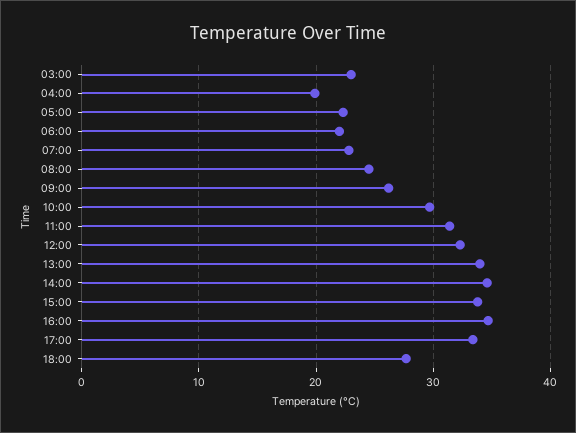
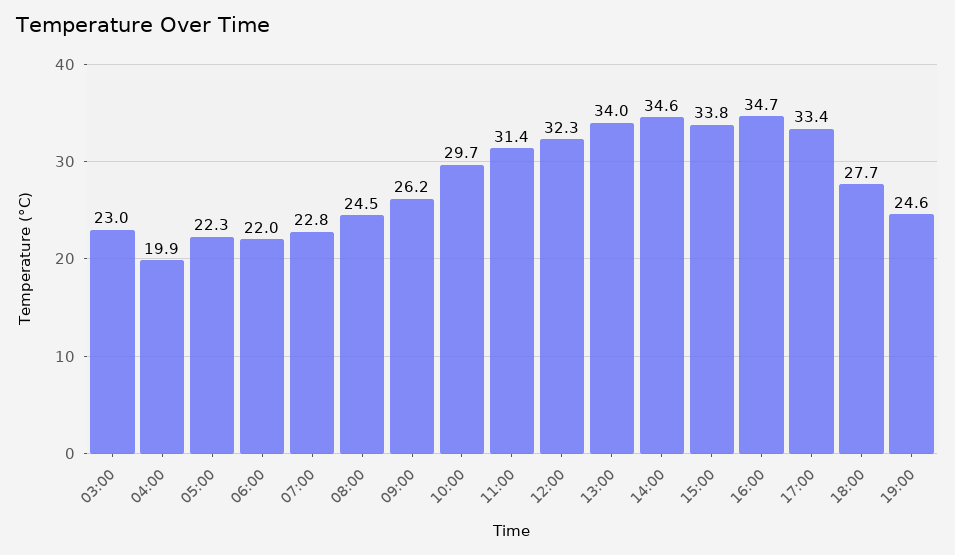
19:00: none -> 24.6

